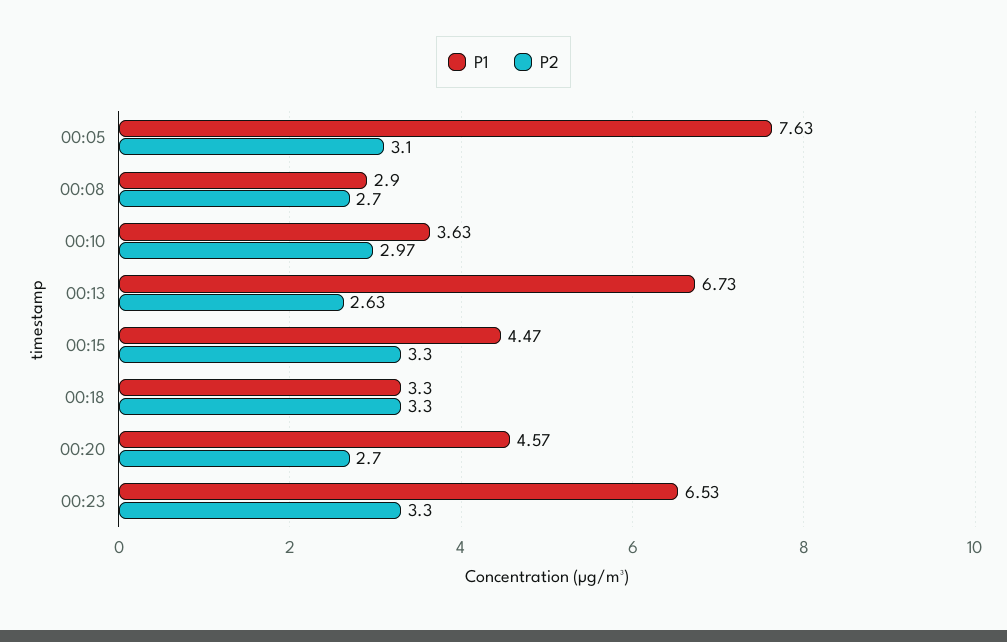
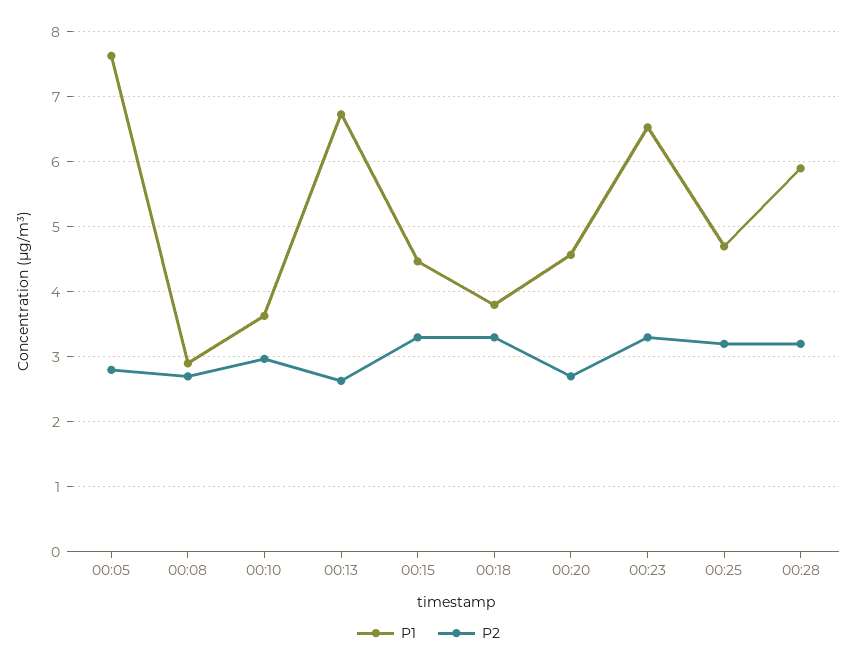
P2, 00:05: 3.1 -> 2.8
P1, 00:18: 3.3 -> 3.8
P1, 00:25: none -> 4.7
P2, 00:25: none -> 3.2
P1, 00:28: none -> 5.9
P2, 00:28: none -> 3.2

